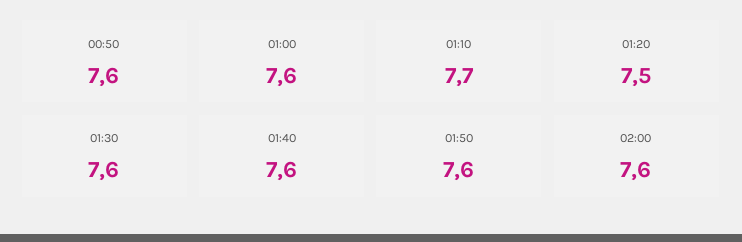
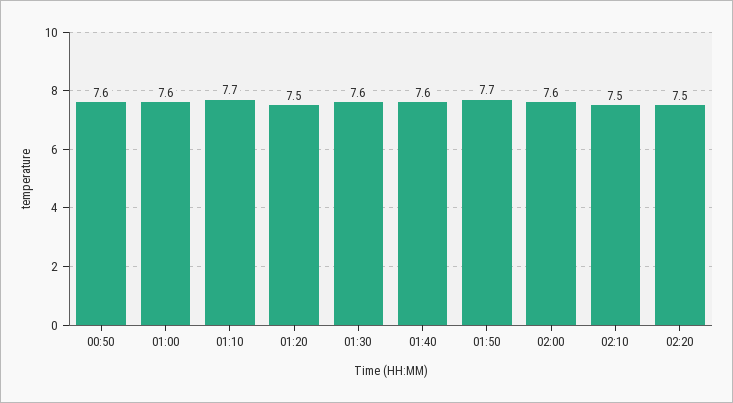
01:50: 7.6 -> 7.7
02:10: none -> 7.5
02:20: none -> 7.5

